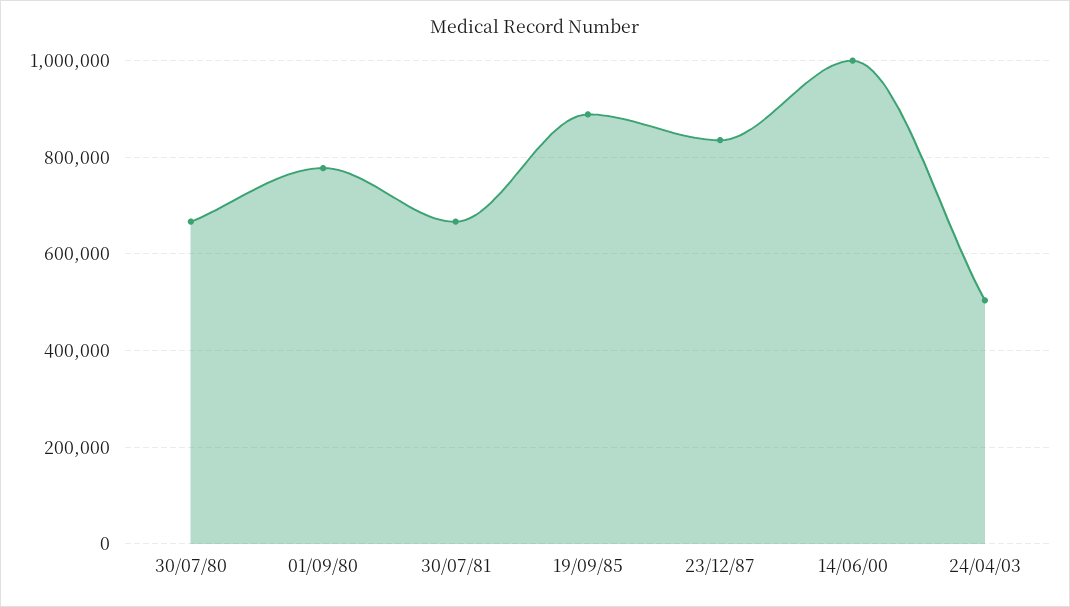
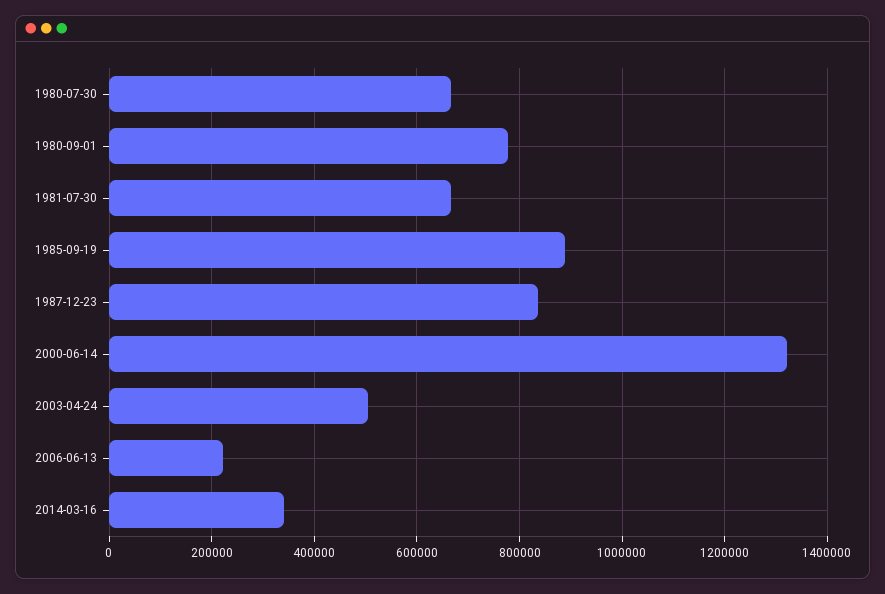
14/06/00: 1000000 -> 1320000
2006-06-13: none -> 220000
2014-03-16: none -> 340000

